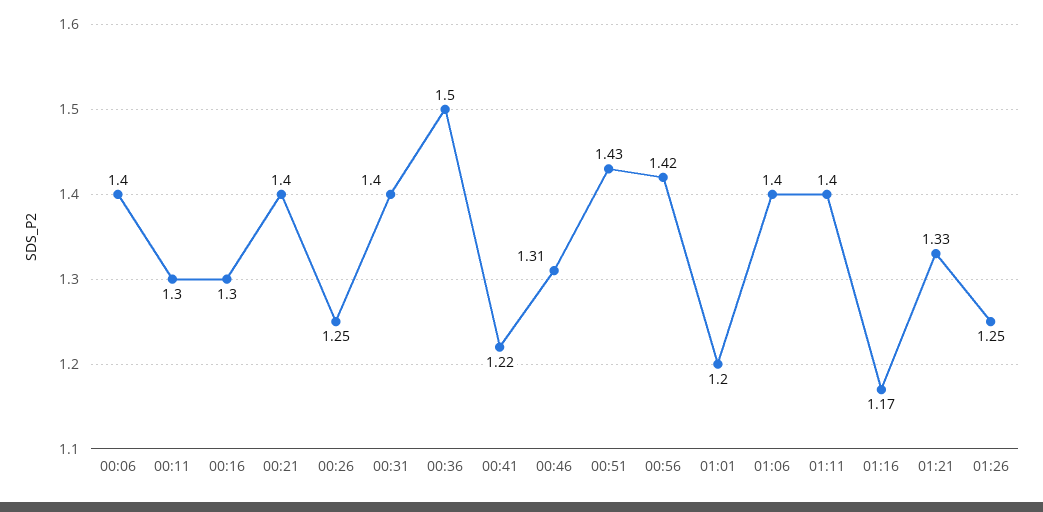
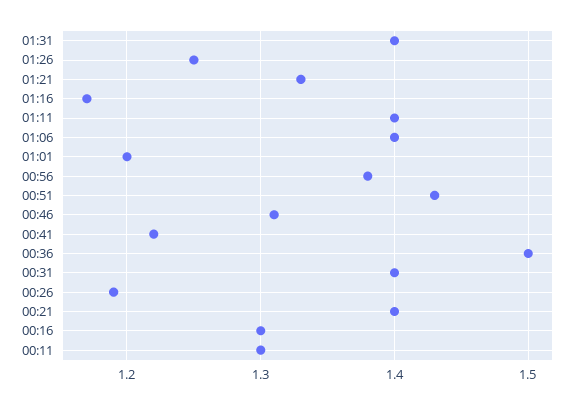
00:06: 1.4 -> none
00:26: 1.25 -> 1.19
00:56: 1.42 -> 1.38
01:31: none -> 1.4

